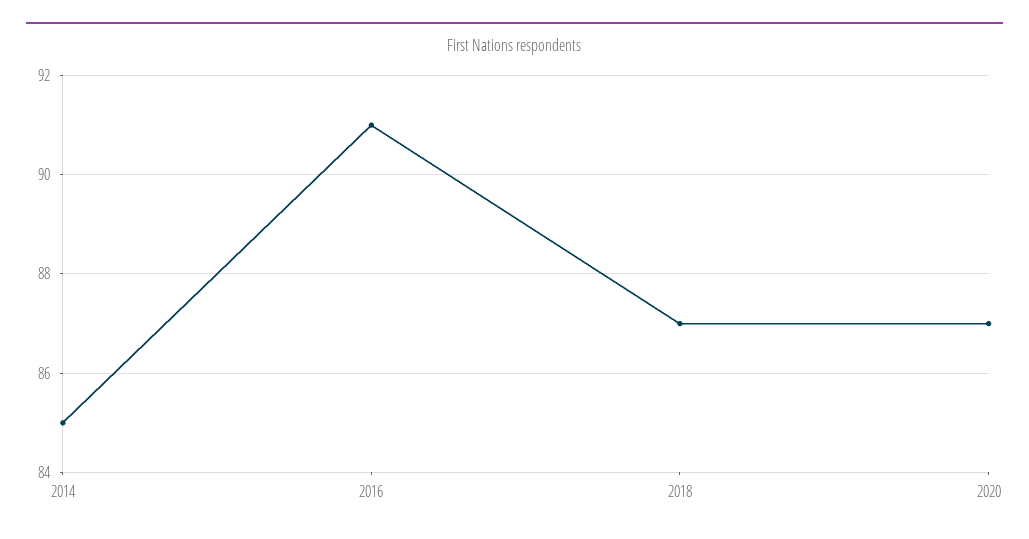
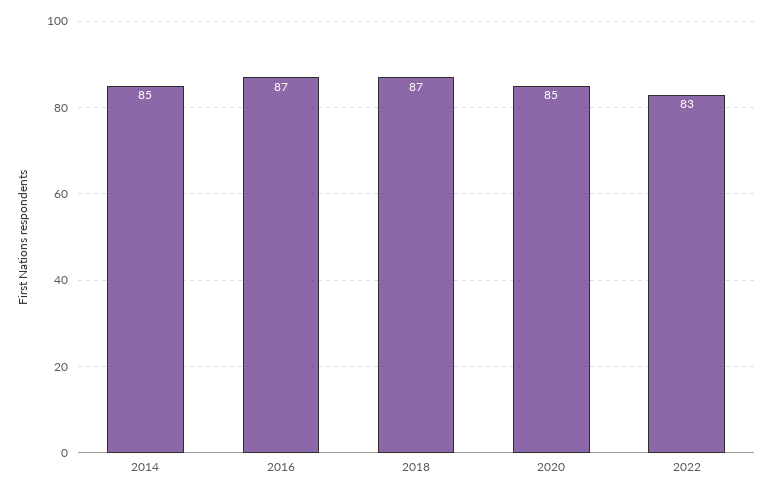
2016: 91 -> 87
2020: 87 -> 85
2022: none -> 83

